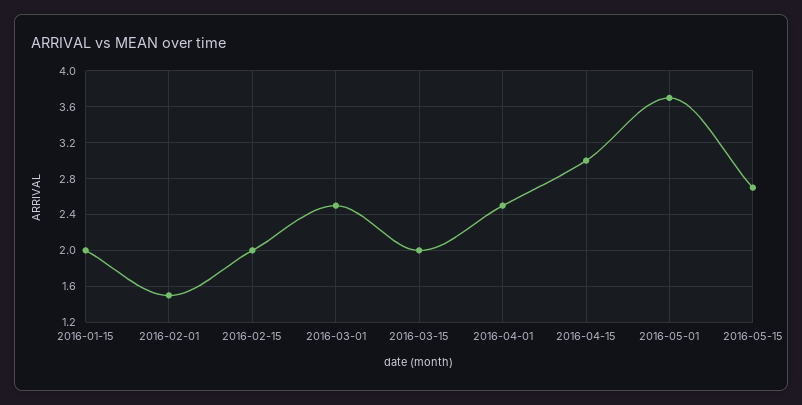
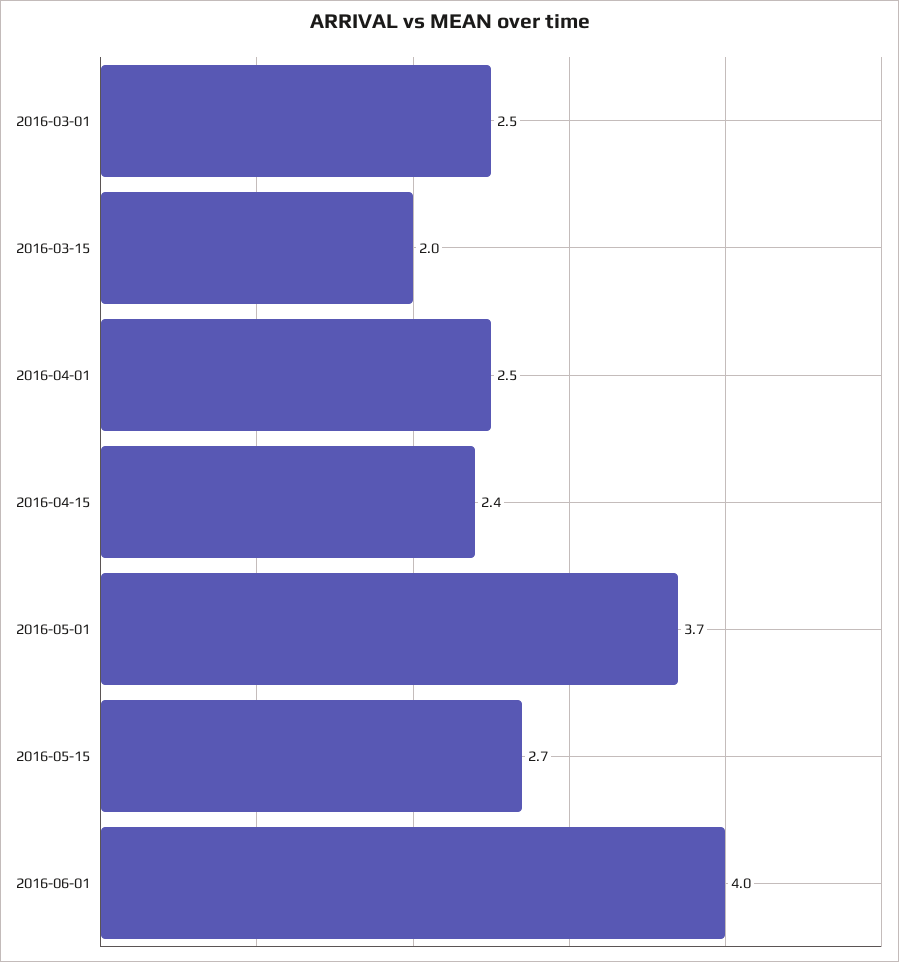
2016-01-15: 2 -> none
2016-02-01: 1.5 -> none
2016-02-15: 2 -> none
2016-04-15: 3 -> 2.4
2016-06-01: none -> 4

